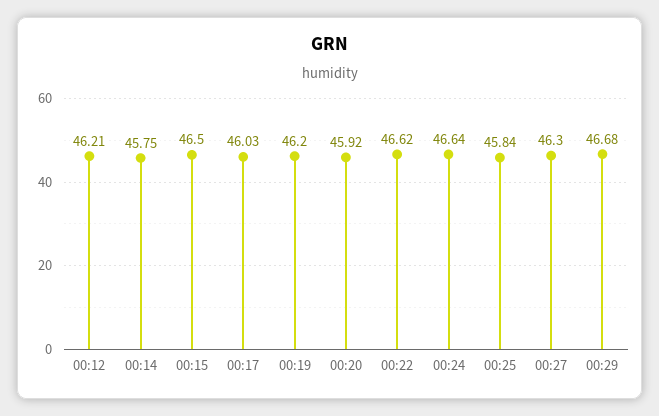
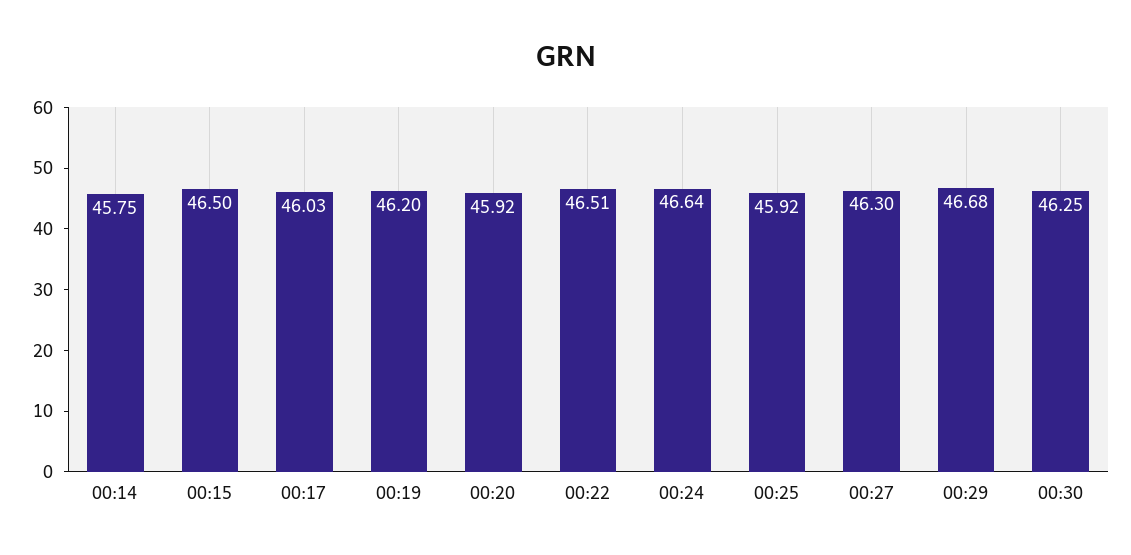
00:12: 46.21 -> none
00:22: 46.62 -> 46.51
00:25: 45.84 -> 45.92
00:30: none -> 46.25

